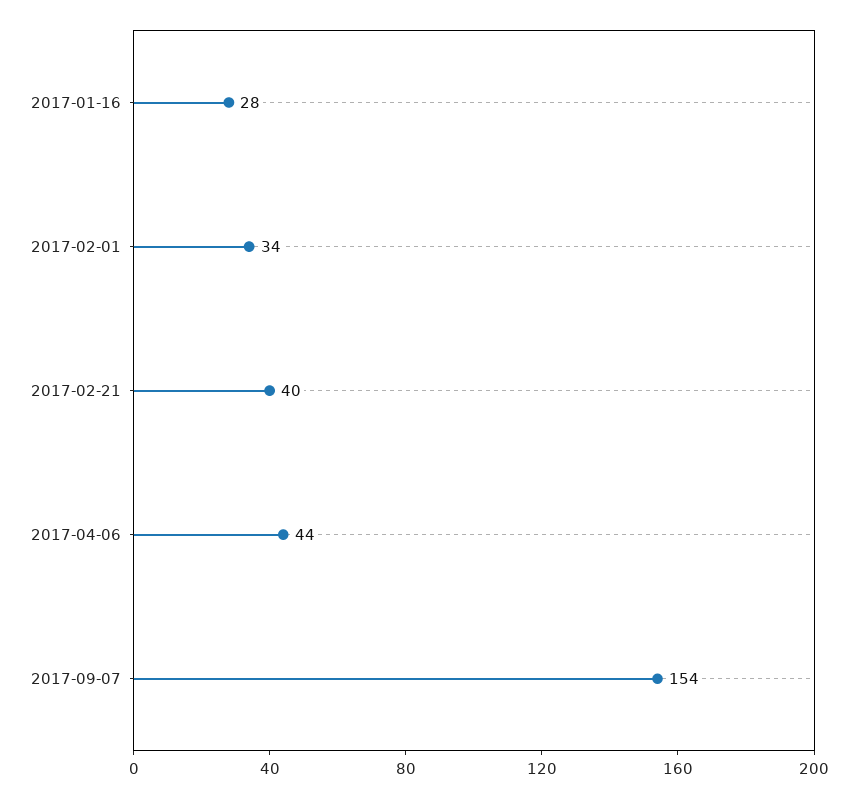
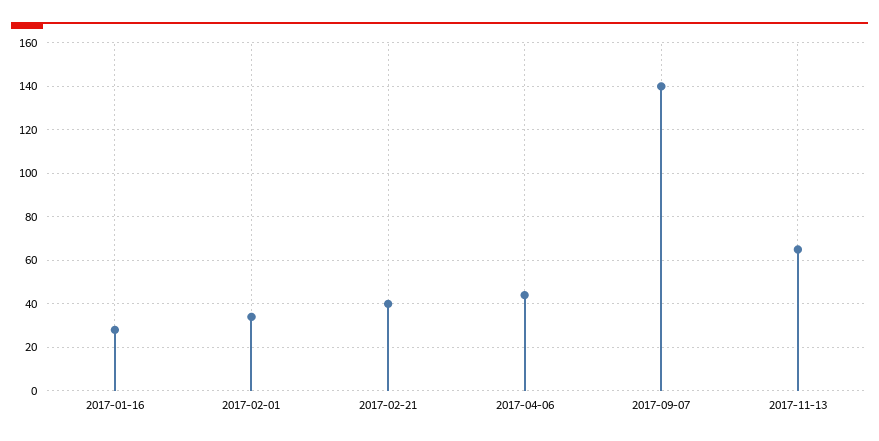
2017-09-07: 154 -> 140
2017-11-13: none -> 65

